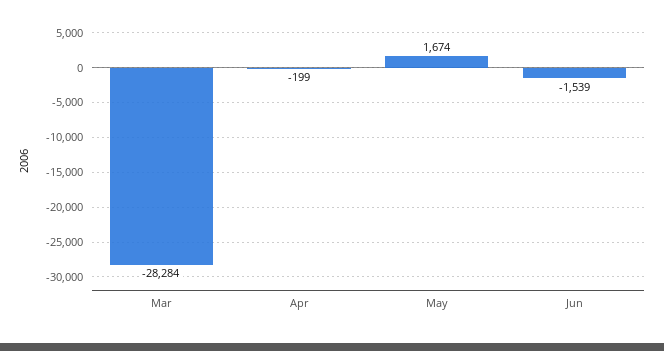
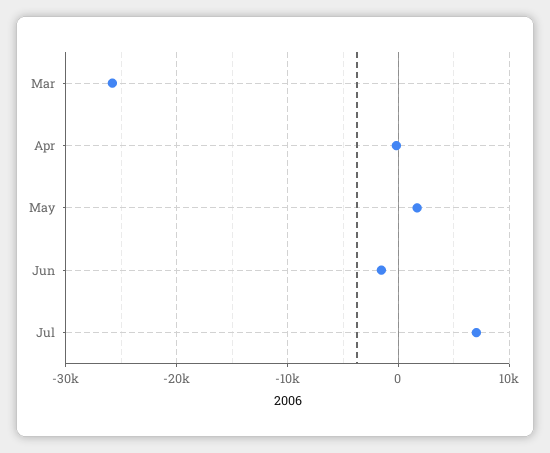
Mar: -28284 -> -26000
Jul: none -> 7000

